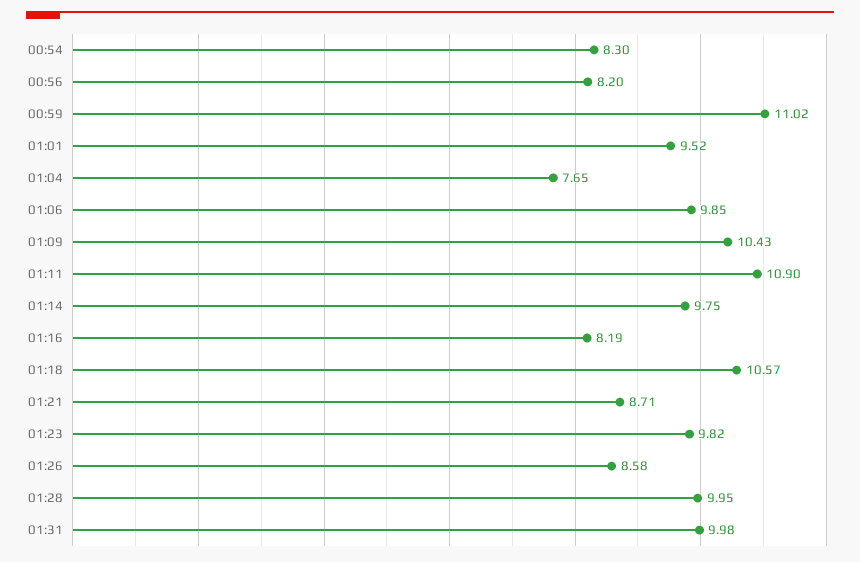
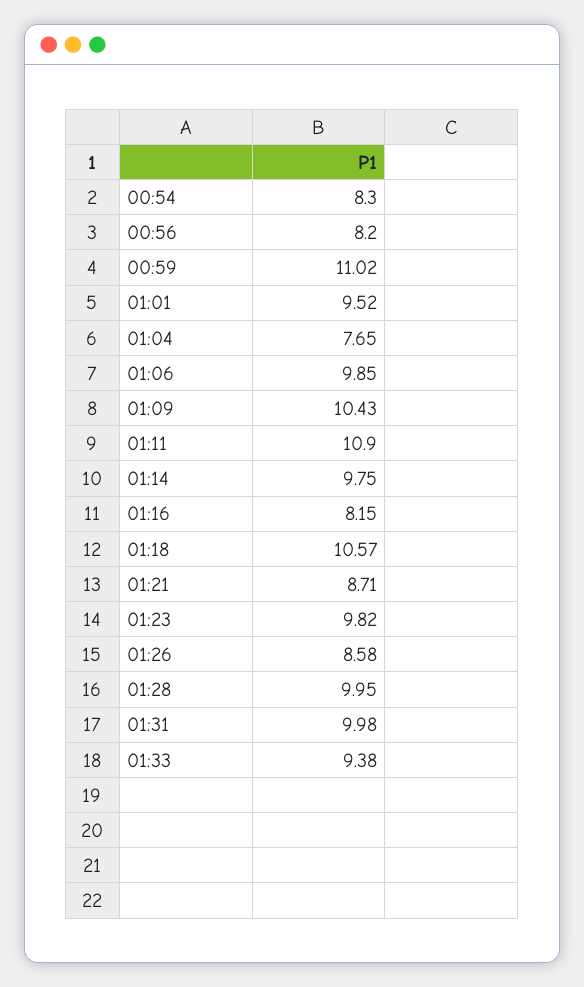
01:16: 8.19 -> 8.15
01:33: none -> 9.38

